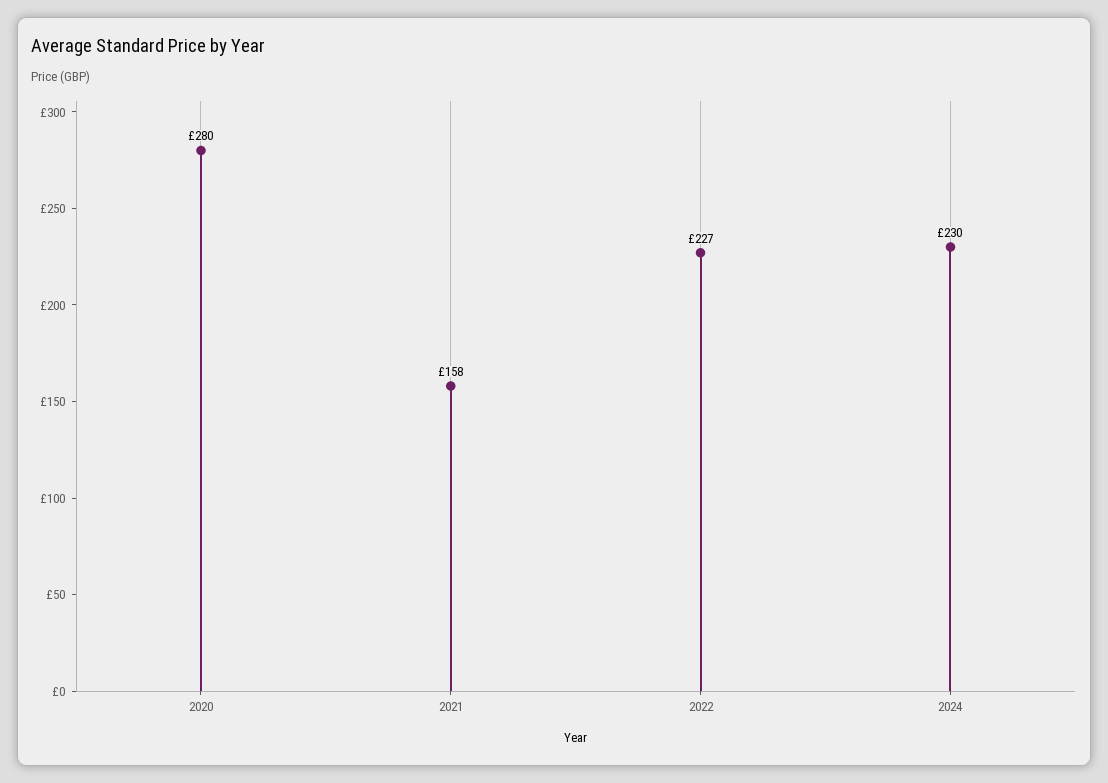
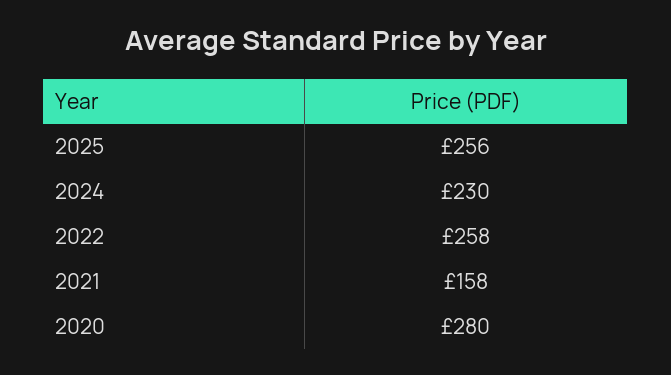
2022: 227 -> 258
2025: none -> 256

